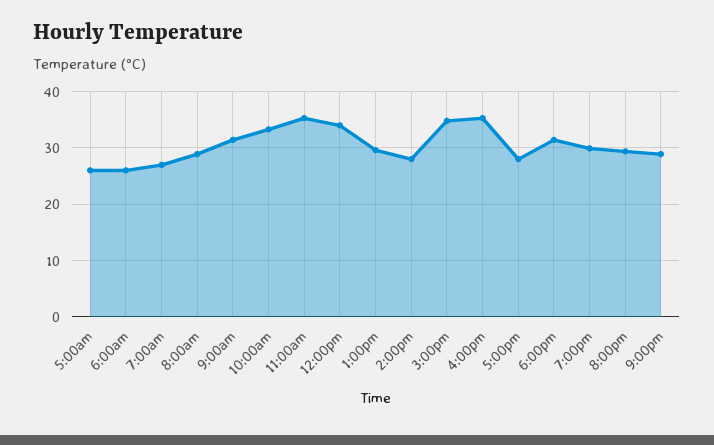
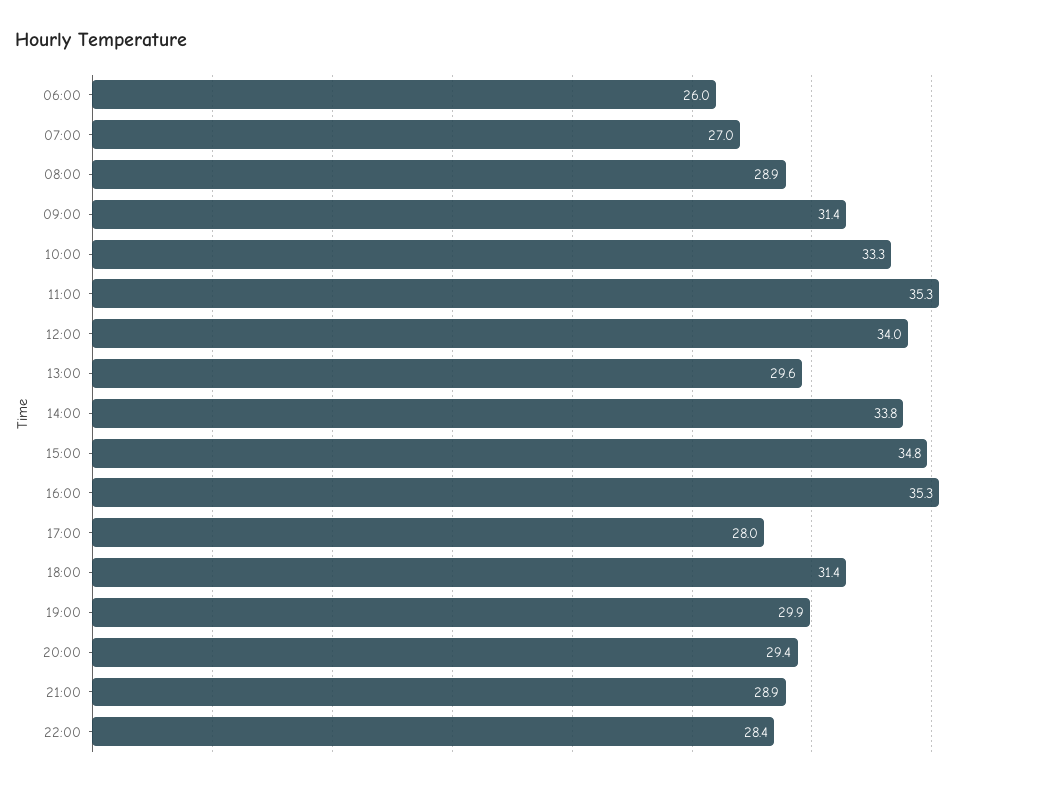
5:00am: 26 -> none
2:00pm: 28 -> 33.8
22:00: none -> 28.4

